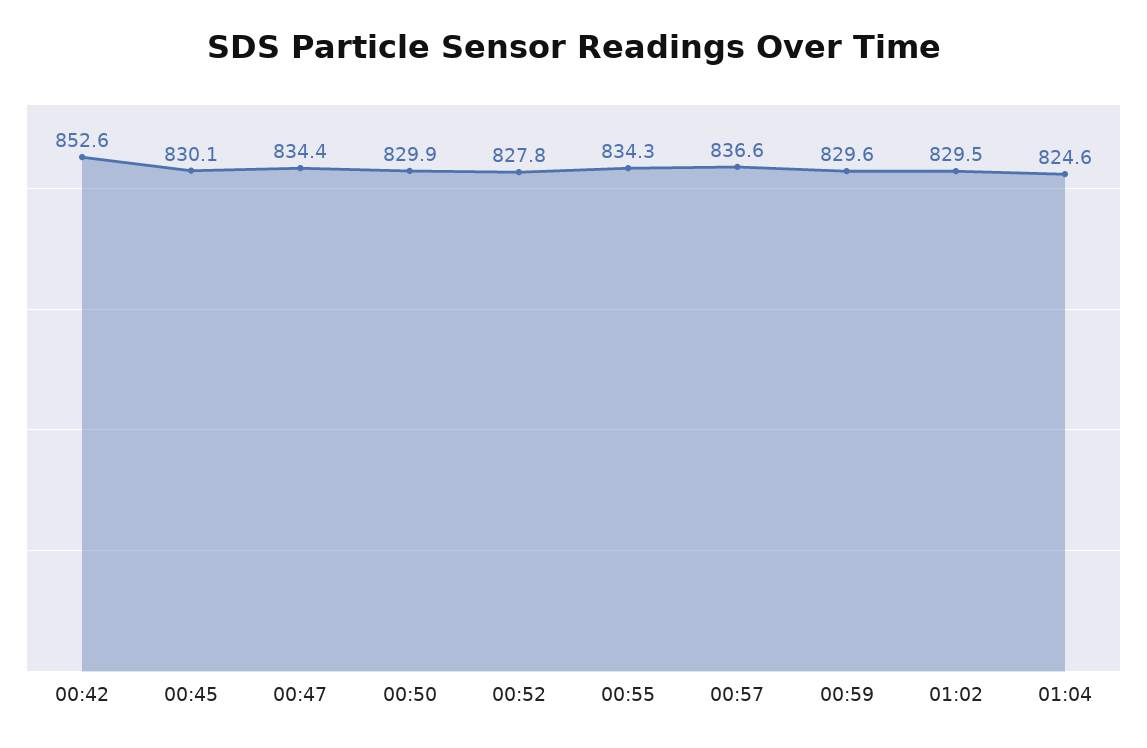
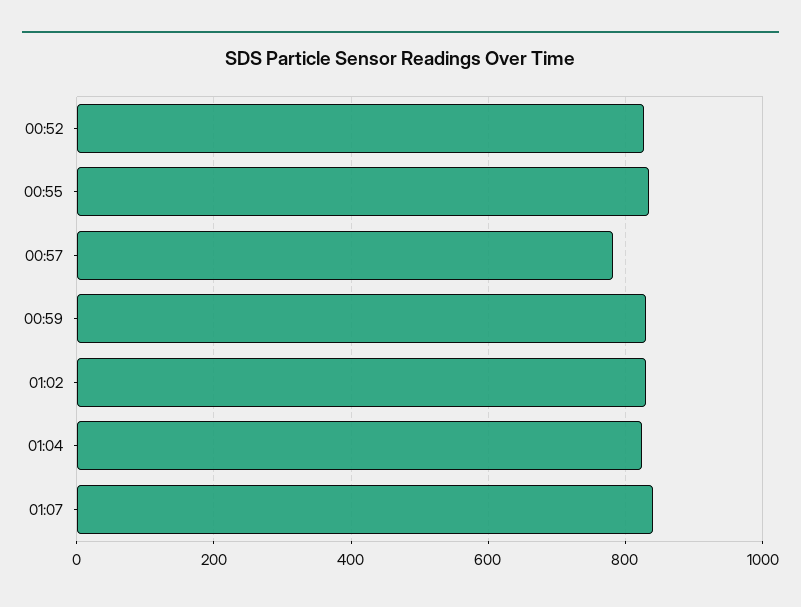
00:42: 852.6 -> none
00:45: 830.1 -> none
00:47: 834.4 -> none
00:50: 829.9 -> none
00:57: 836.6 -> 780
01:07: none -> 840

